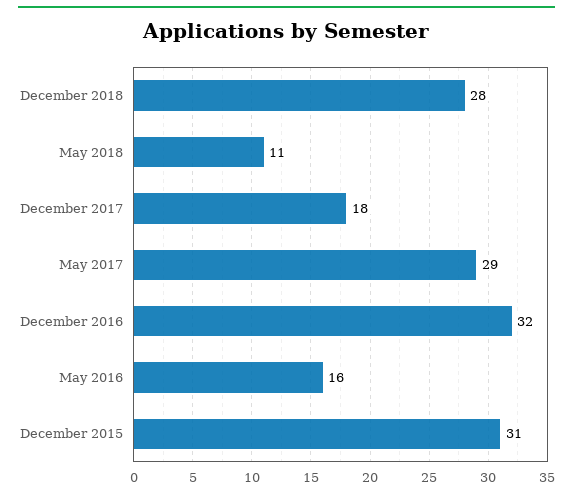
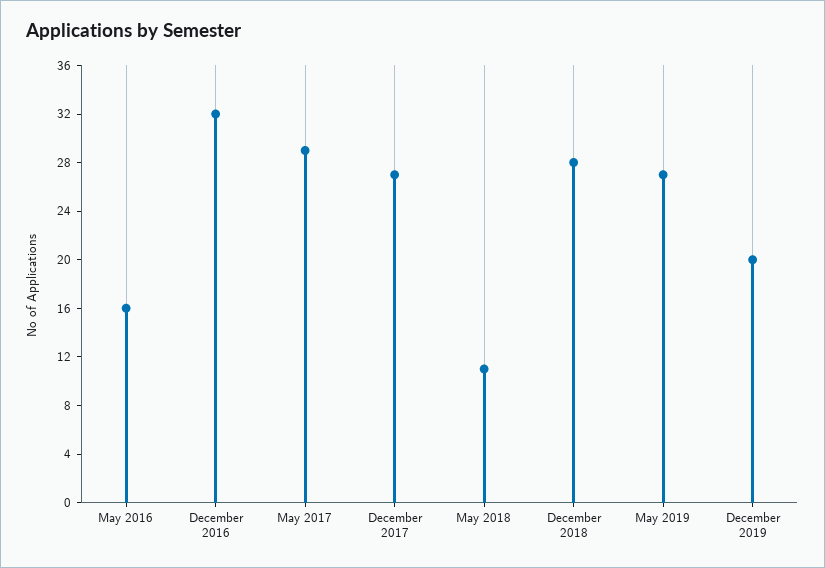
December 2017: 18 -> 27
December 2015: 31 -> none
May 2019: none -> 27
December 2019: none -> 20

